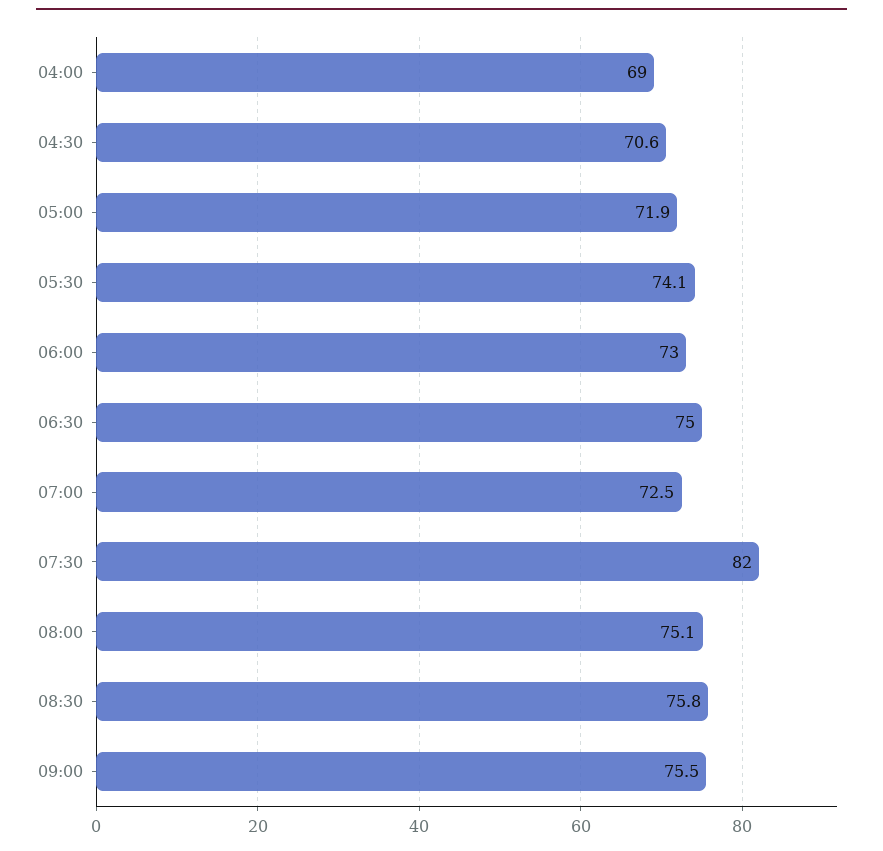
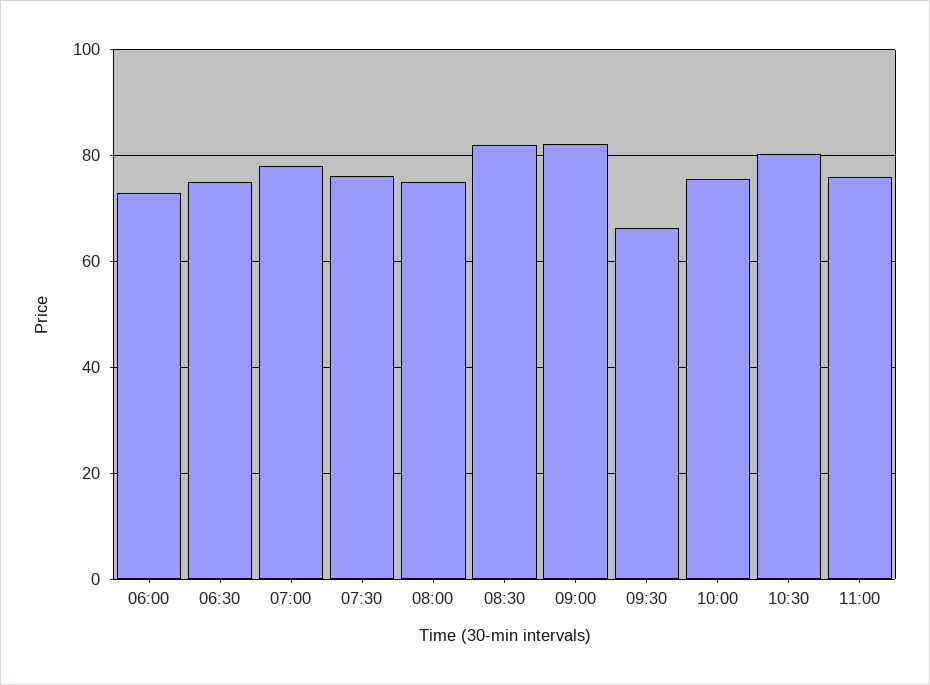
04:00: 69 -> none
04:30: 70.6 -> none
05:00: 71.9 -> none
05:30: 74.1 -> none
07:00: 72.5 -> 78
07:30: 82 -> 76
08:30: 75.8 -> 82
09:00: 75.5 -> 82
09:30: none -> 66
10:00: none -> 76
10:30: none -> 80
11:00: none -> 76

